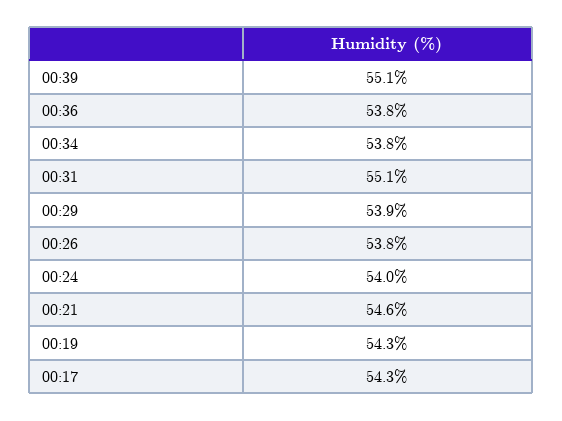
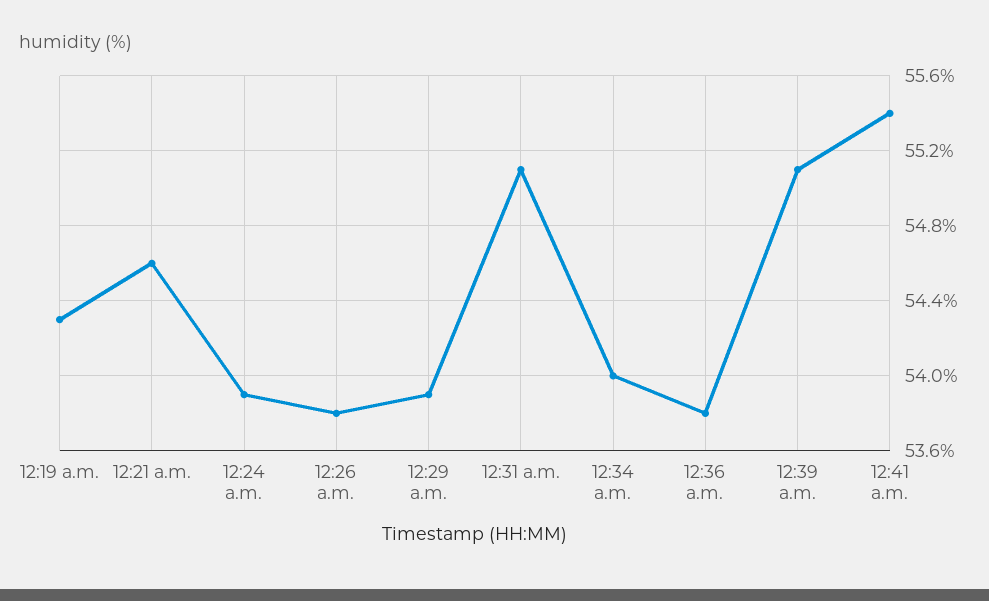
00:34: 53.8 -> 54
00:24: 54 -> 53.9
00:17: 54.3 -> none
12:41 a.m.: none -> 55.4

